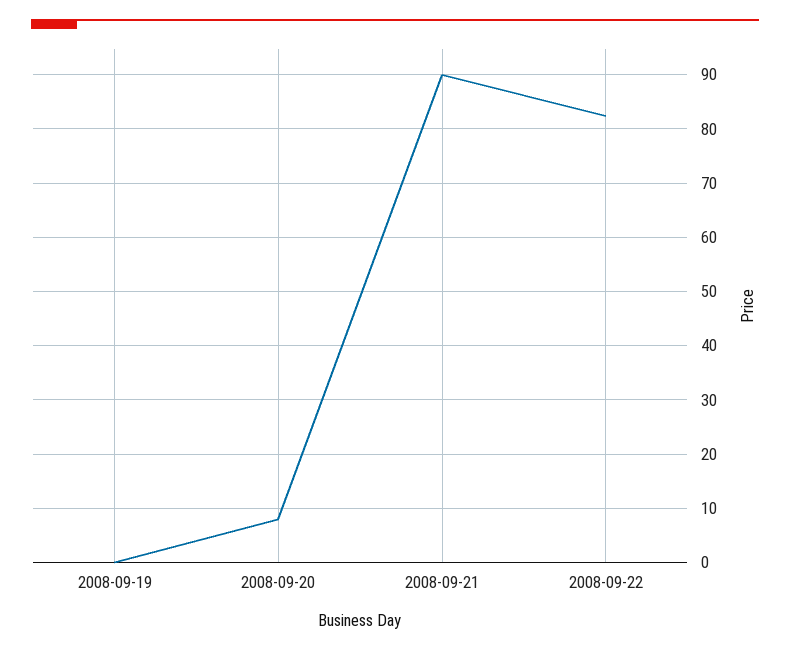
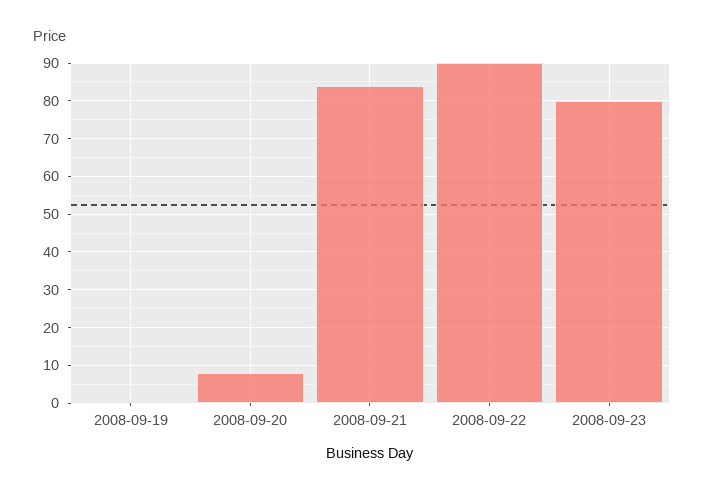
2008-09-21: 90 -> 84
2008-09-22: 82 -> 90
2008-09-23: none -> 80

